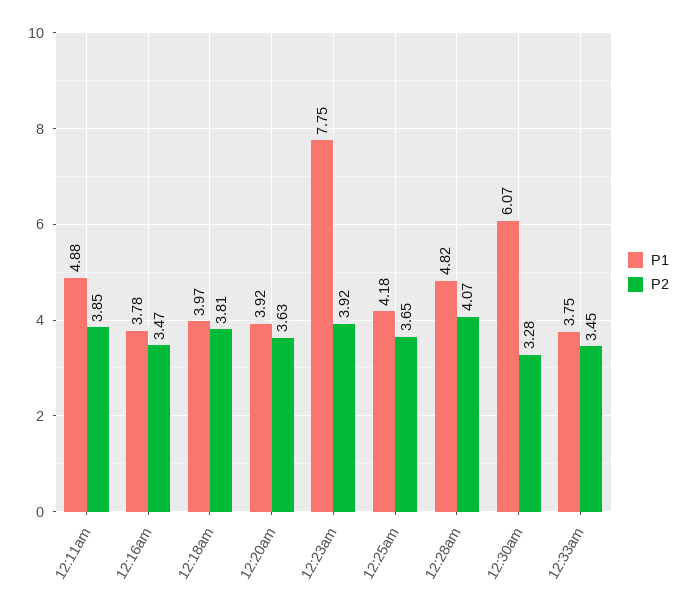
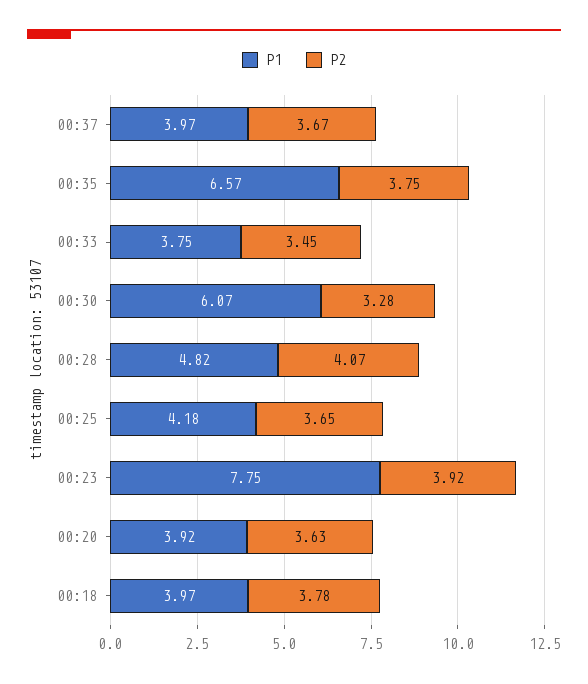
P1, 12:11am: 4.88 -> none
P2, 12:11am: 3.85 -> none
P1, 12:16am: 3.78 -> none
P2, 12:16am: 3.47 -> none
P2, 12:18am: 3.81 -> 3.78
P1, 00:37: none -> 3.97
P2, 00:37: none -> 3.67
P1, 00:35: none -> 6.57
P2, 00:35: none -> 3.75

